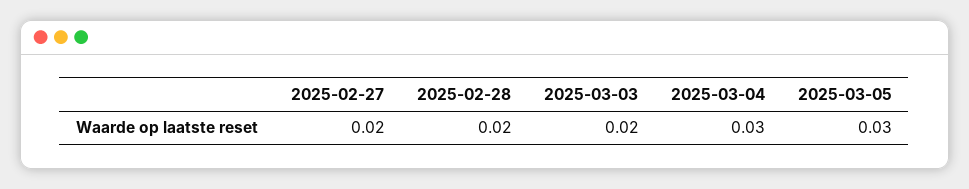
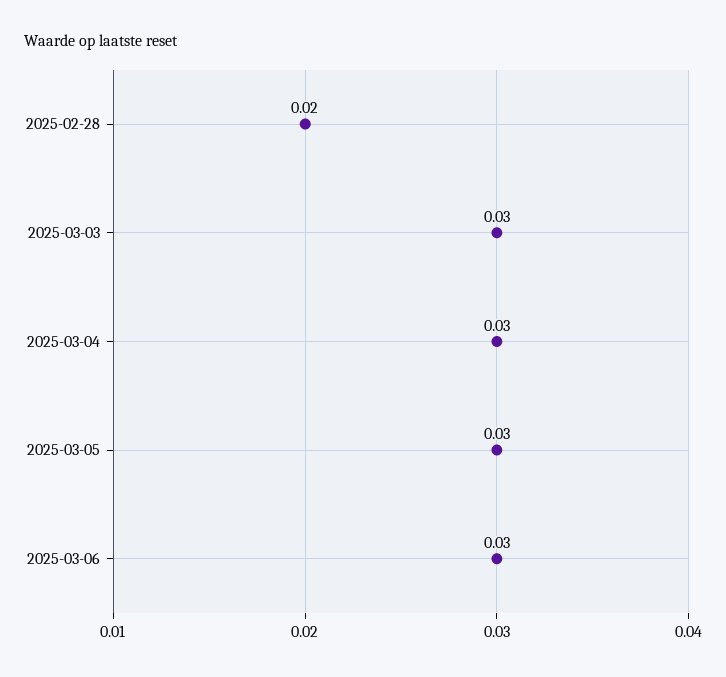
2025-02-27: 0.02 -> none
2025-03-03: 0.02 -> 0.03
2025-03-06: none -> 0.03

